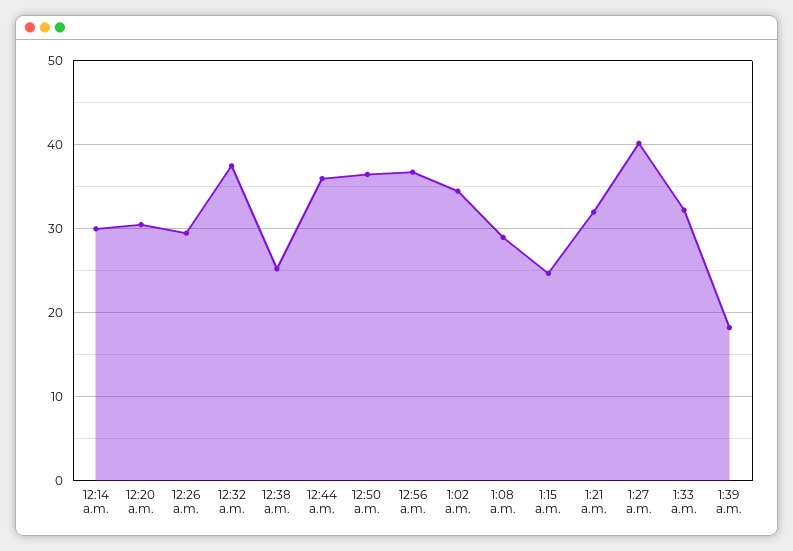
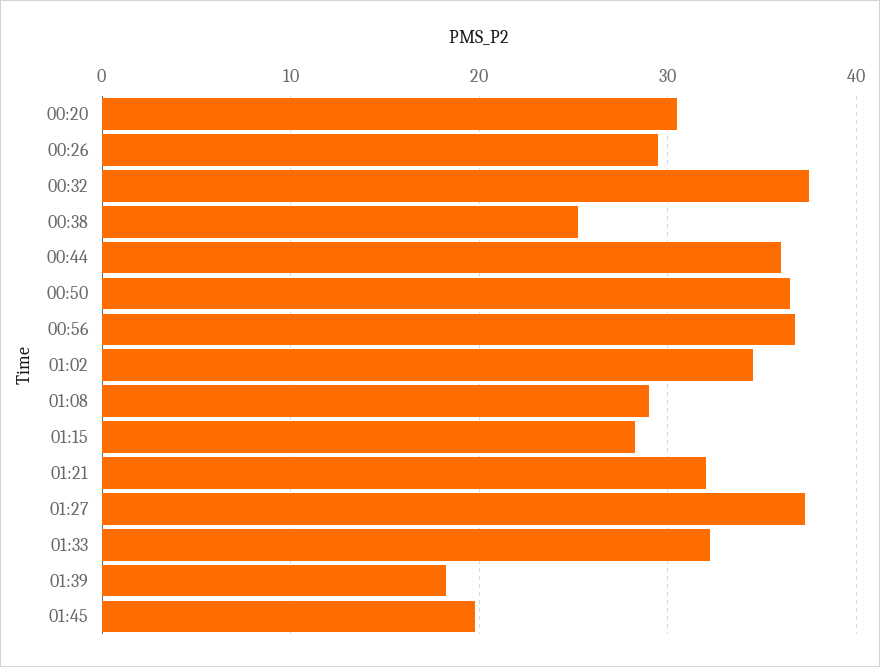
12:14 a.m.: 30 -> none
1:15 a.m.: 25 -> 28
1:27 a.m.: 40 -> 37
01:45: none -> 20

